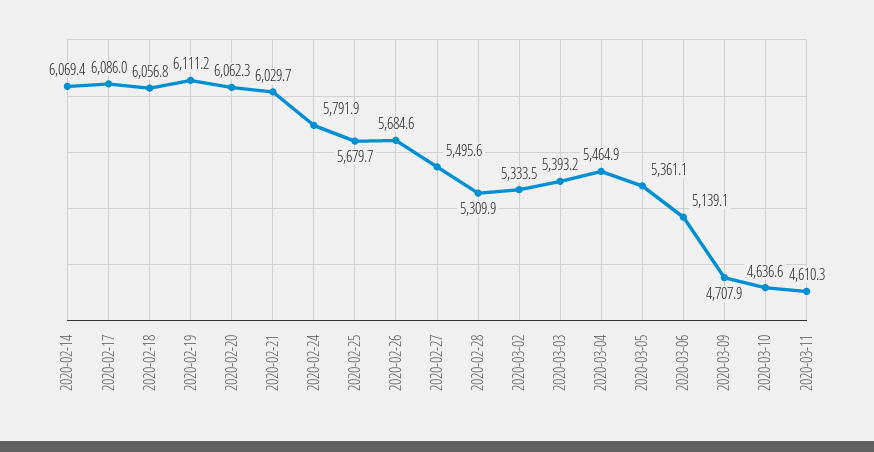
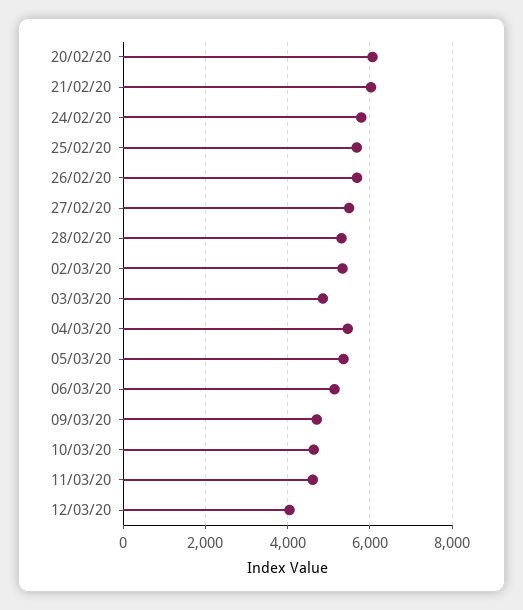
2020-02-14: 6069.4 -> none
2020-02-17: 6086 -> none
2020-02-18: 6056.8 -> none
2020-02-19: 6111.2 -> none
2020-03-03: 5393.2 -> 4800
12/03/20: none -> 4000

